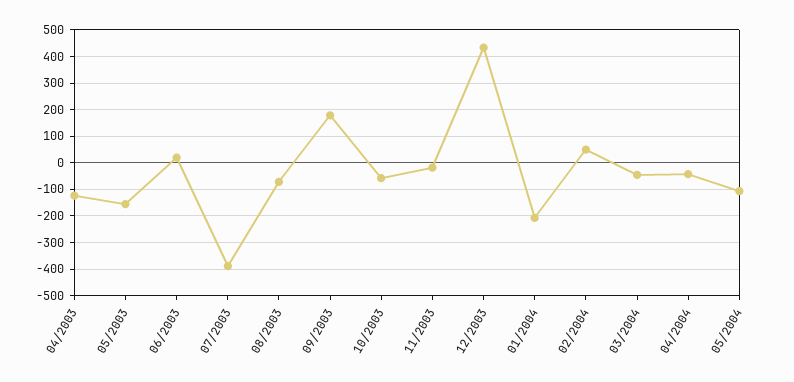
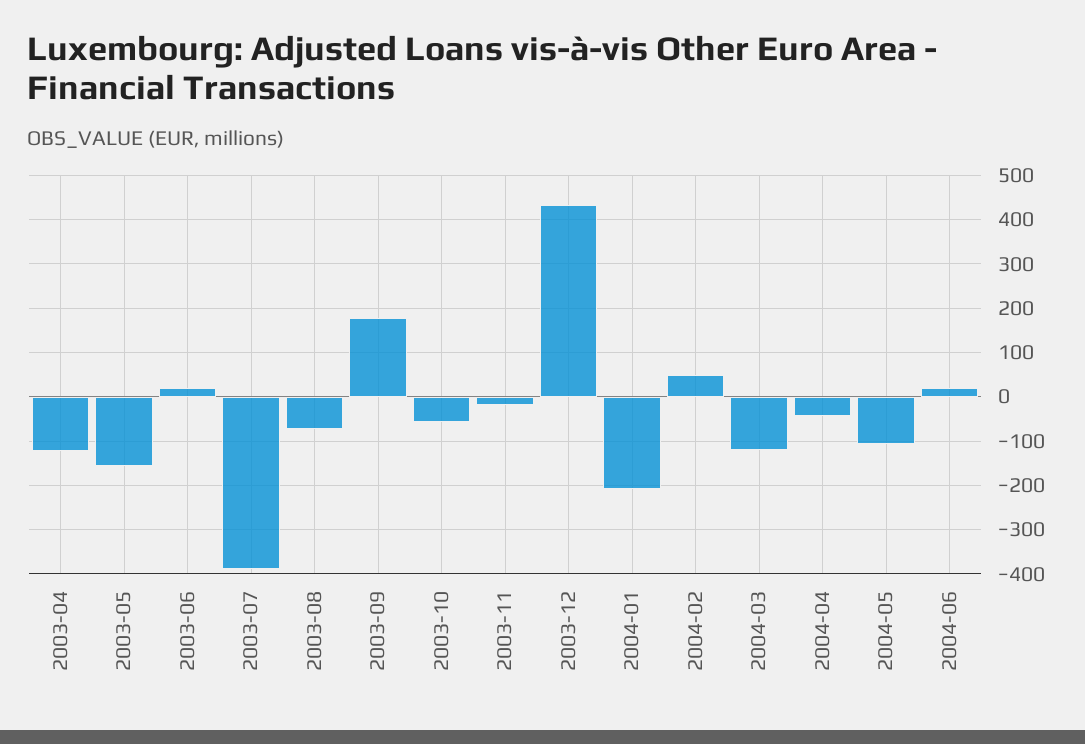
03/2004: -50 -> -120
2004-06: none -> 20

